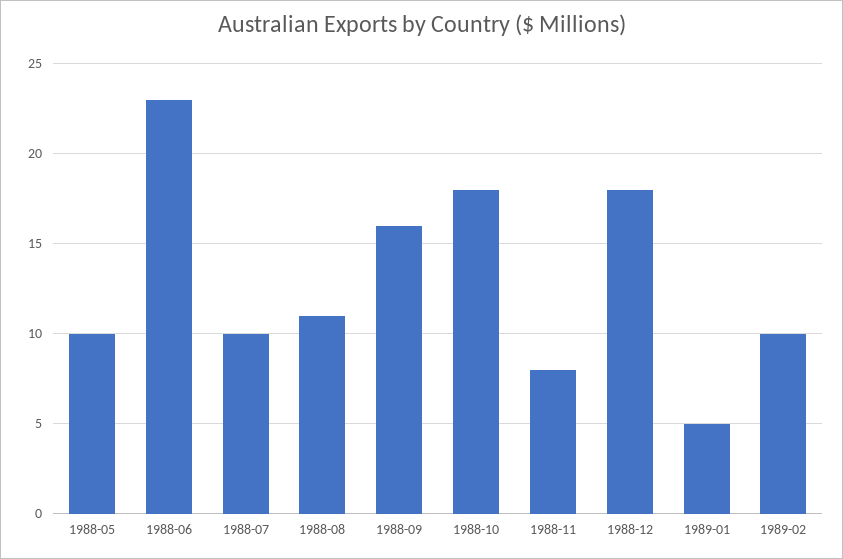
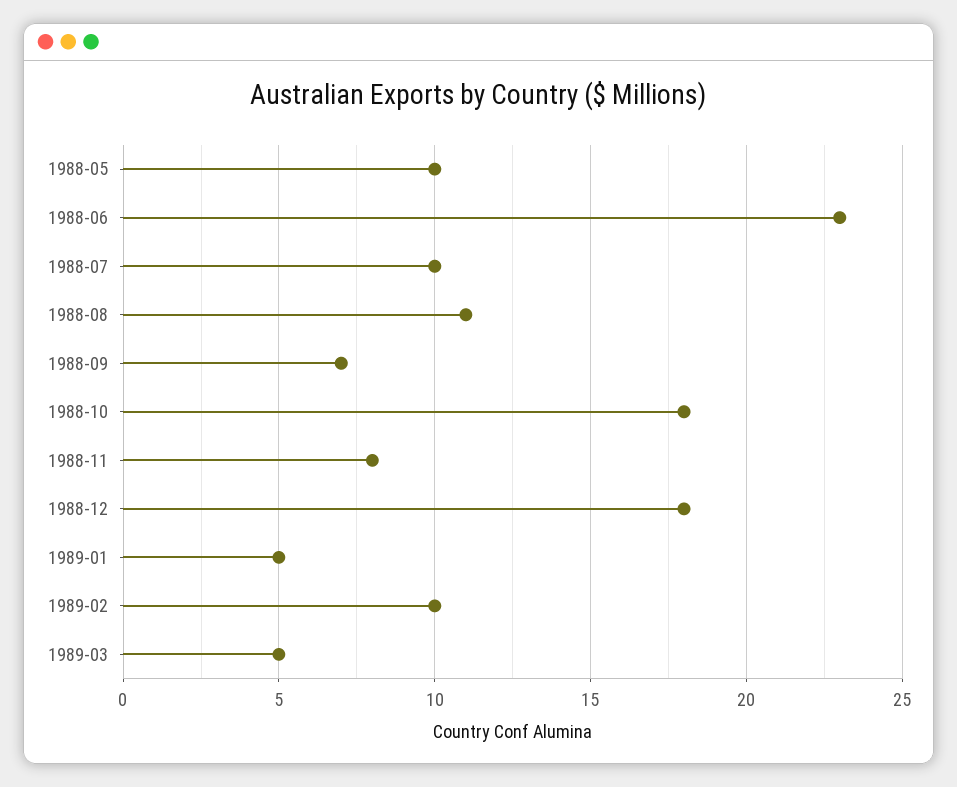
1988-09: 16 -> 7
1989-03: none -> 5

